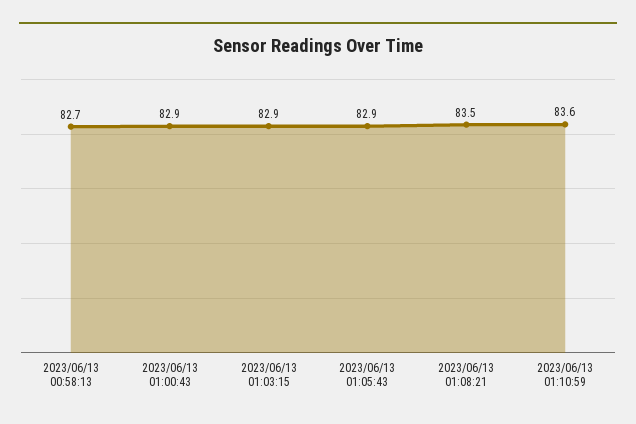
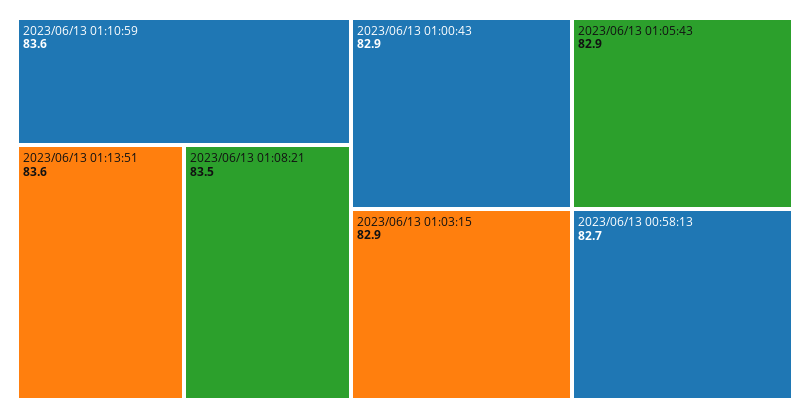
2023/06/13 01:13:51: none -> 83.6

